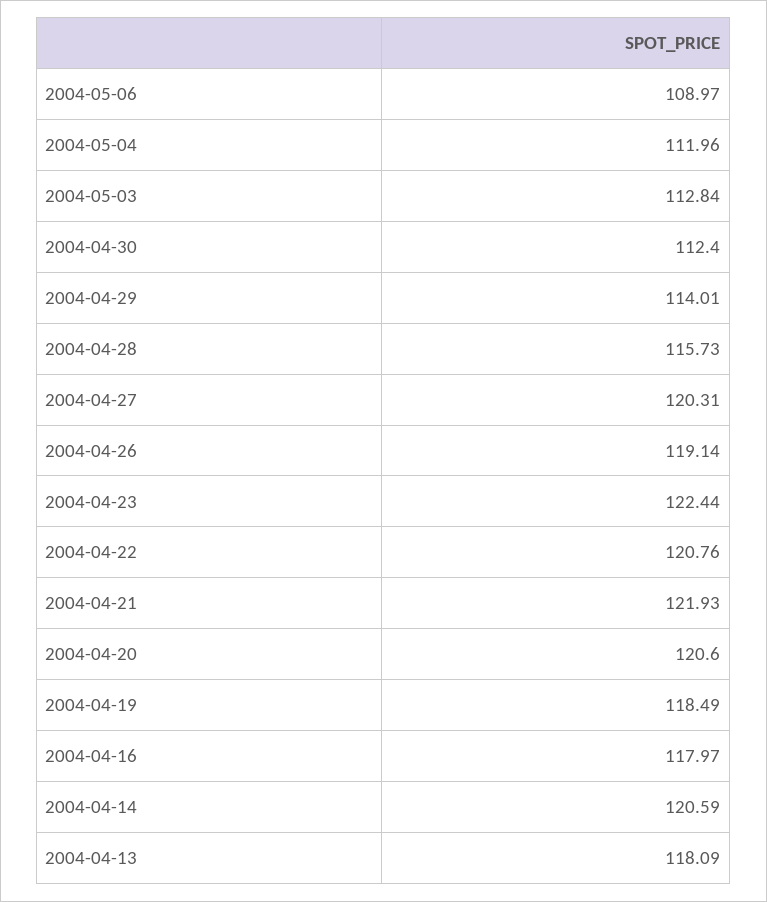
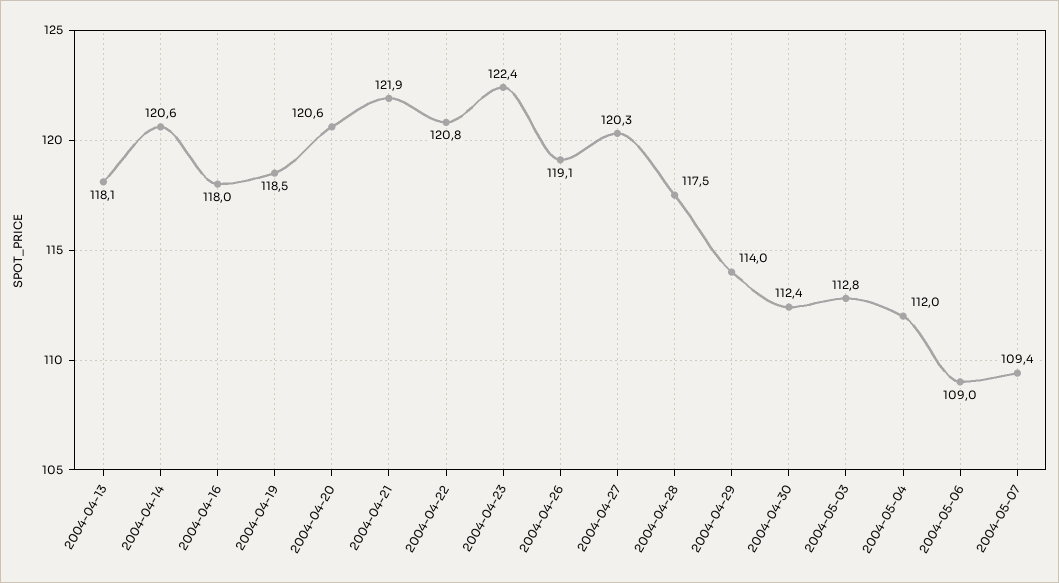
2004-04-28: 115.73 -> 117.5
2004-05-07: none -> 109.4

